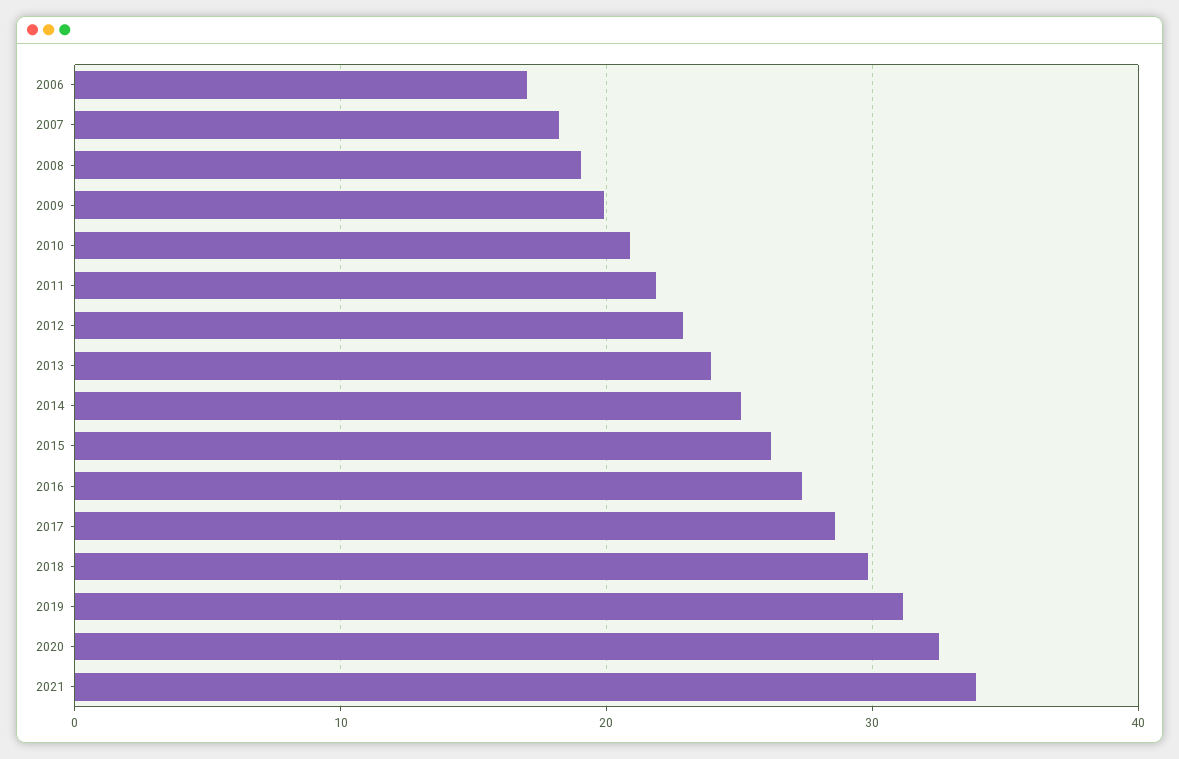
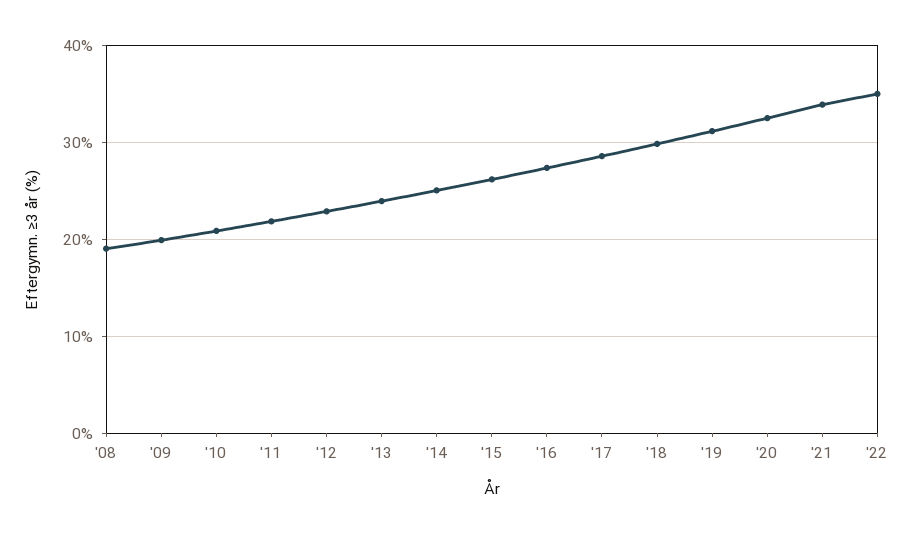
2006: 17 -> none
2007: 18 -> none
'22: none -> 35

